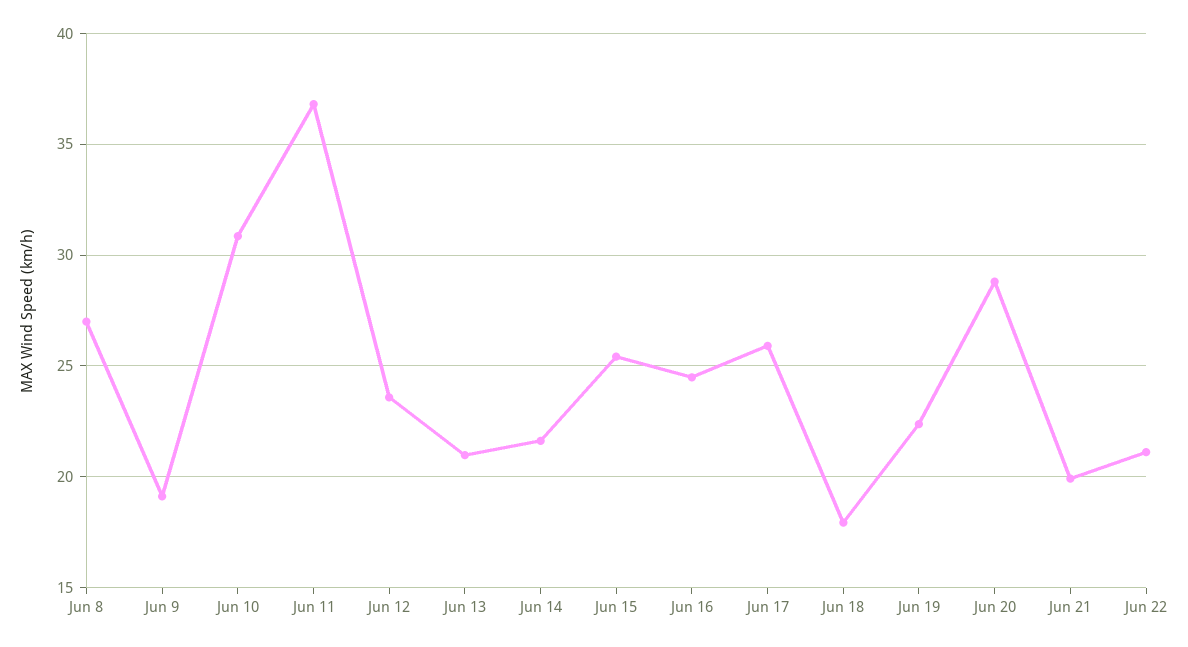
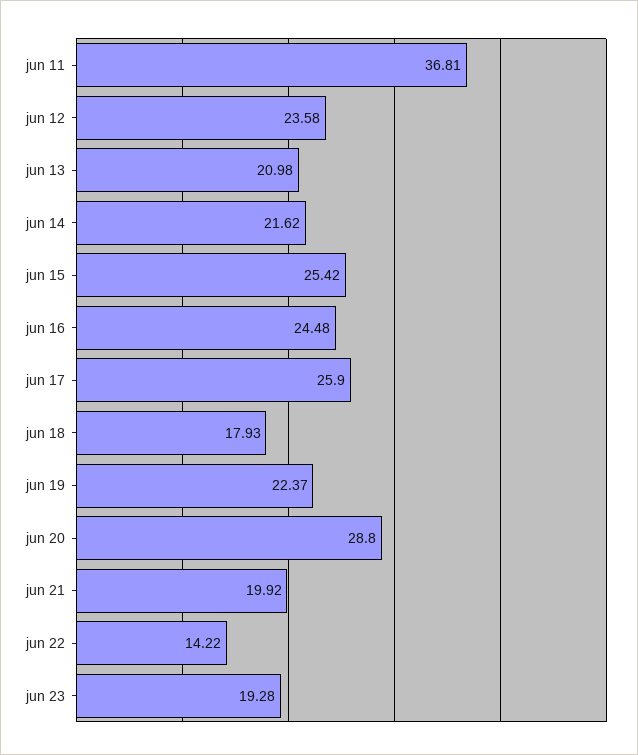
Jun 8: 27 -> none
Jun 9: 19 -> none
Jun 10: 31 -> none
Jun 22: 21 -> 14.22
jun 23: none -> 19.28

